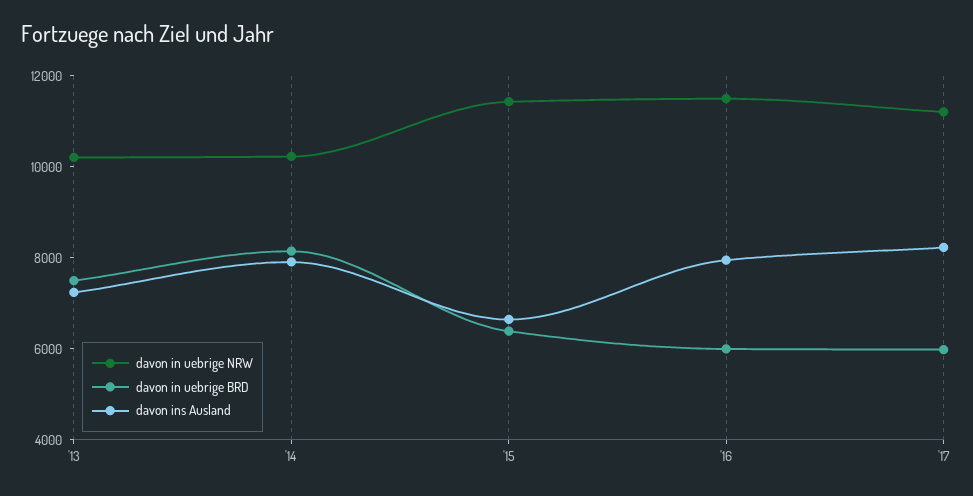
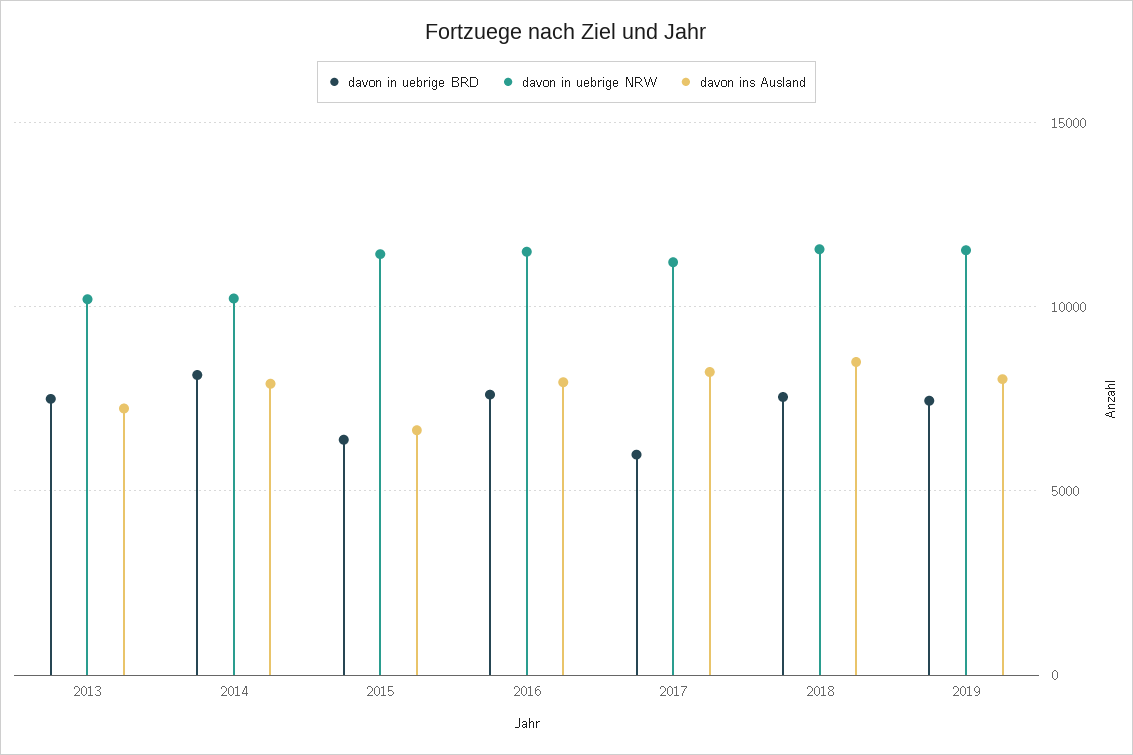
davon in uebrige BRD, '16: 6000 -> 7500
davon in uebrige BRD, 2018: none -> 7500
davon in uebrige NRW, 2018: none -> 11500
davon ins Ausland, 2018: none -> 8500
davon in uebrige BRD, 2019: none -> 7500
davon in uebrige NRW, 2019: none -> 11500
davon ins Ausland, 2019: none -> 8000

